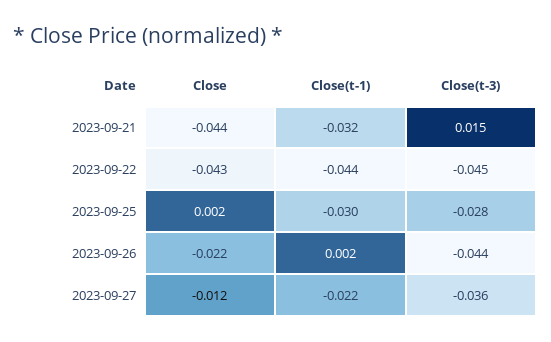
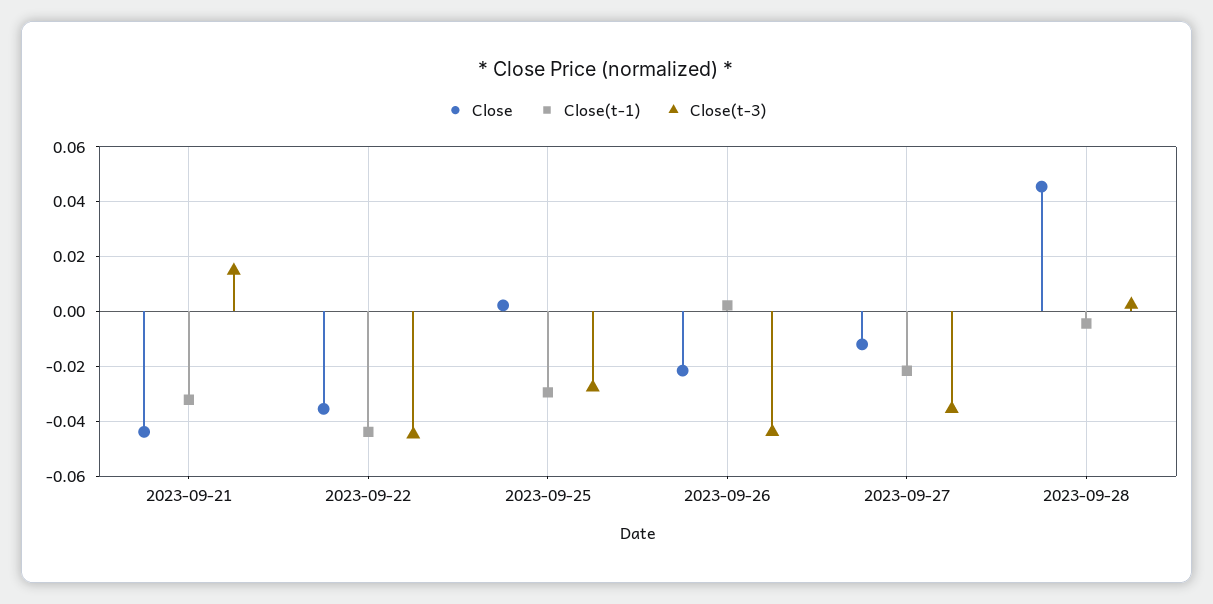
Close, 2023-09-22: -0.043 -> -0.035
Close, 2023-09-28: none -> 0.045
Close(t-1), 2023-09-28: none -> -0.005
Close(t-3), 2023-09-28: none -> 0.0025

